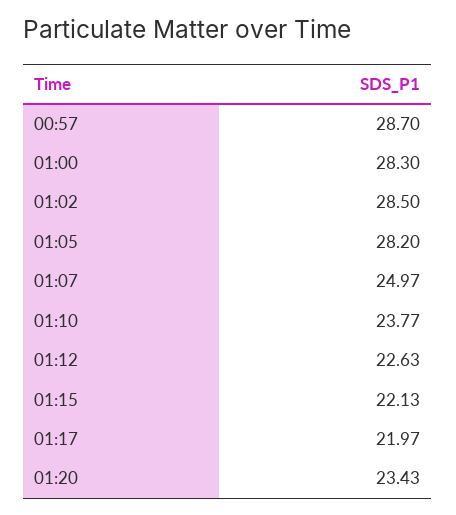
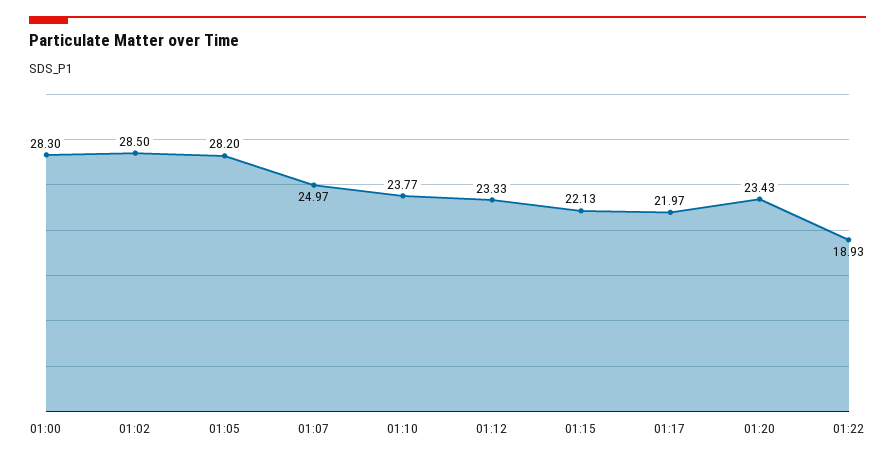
00:57: 28.7 -> none
01:12: 22.63 -> 23.33
01:22: none -> 18.93

